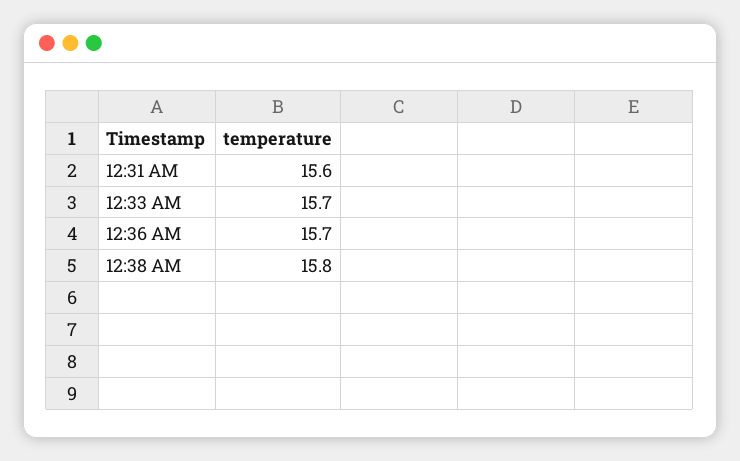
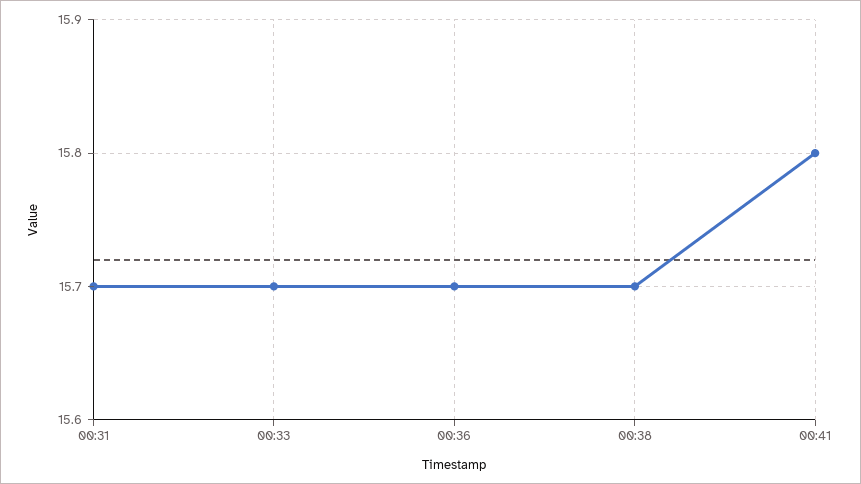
12:31 AM: 15.6 -> 15.7
12:38 AM: 15.8 -> 15.7
00:41: none -> 15.8

